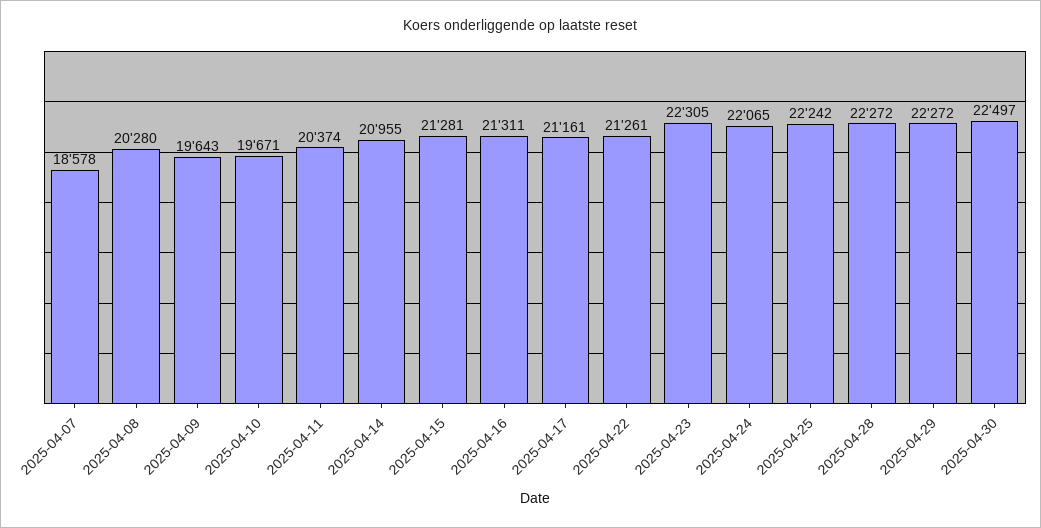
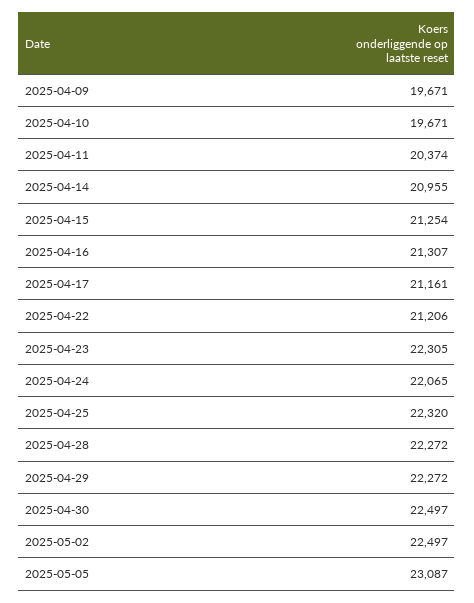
2025-04-07: 18578 -> none
2025-04-08: 20280 -> none
2025-04-09: 19643 -> 19671
2025-04-15: 21281 -> 21254
2025-04-16: 21311 -> 21307
2025-04-22: 21261 -> 21206
2025-04-25: 22242 -> 22320
2025-05-02: none -> 22497
2025-05-05: none -> 23087

